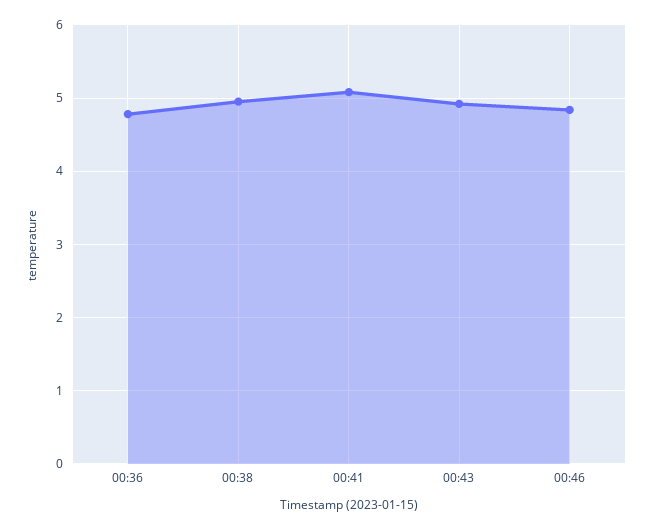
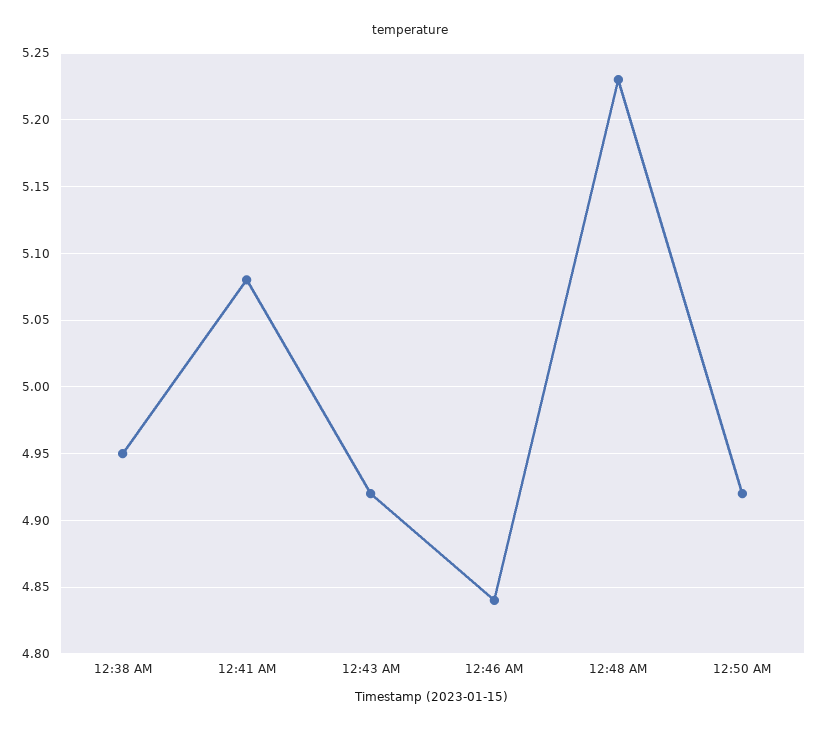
00:36: 4.8 -> none
12:48 AM: none -> 5.23
12:50 AM: none -> 4.92

